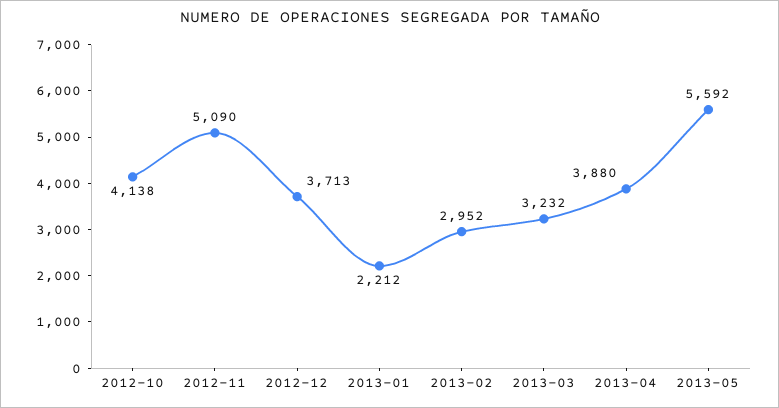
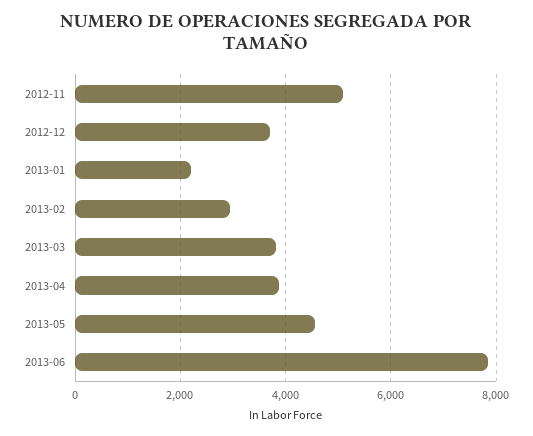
2012-10: 4138 -> none
2013-03: 3232 -> 3800
2013-05: 5592 -> 4600
2013-06: none -> 7800

